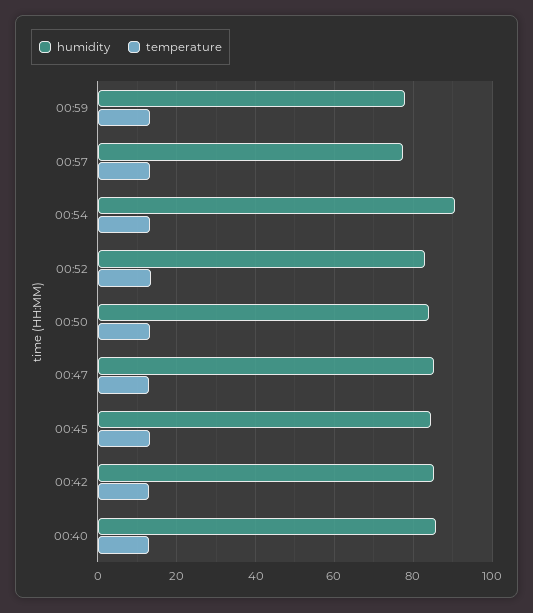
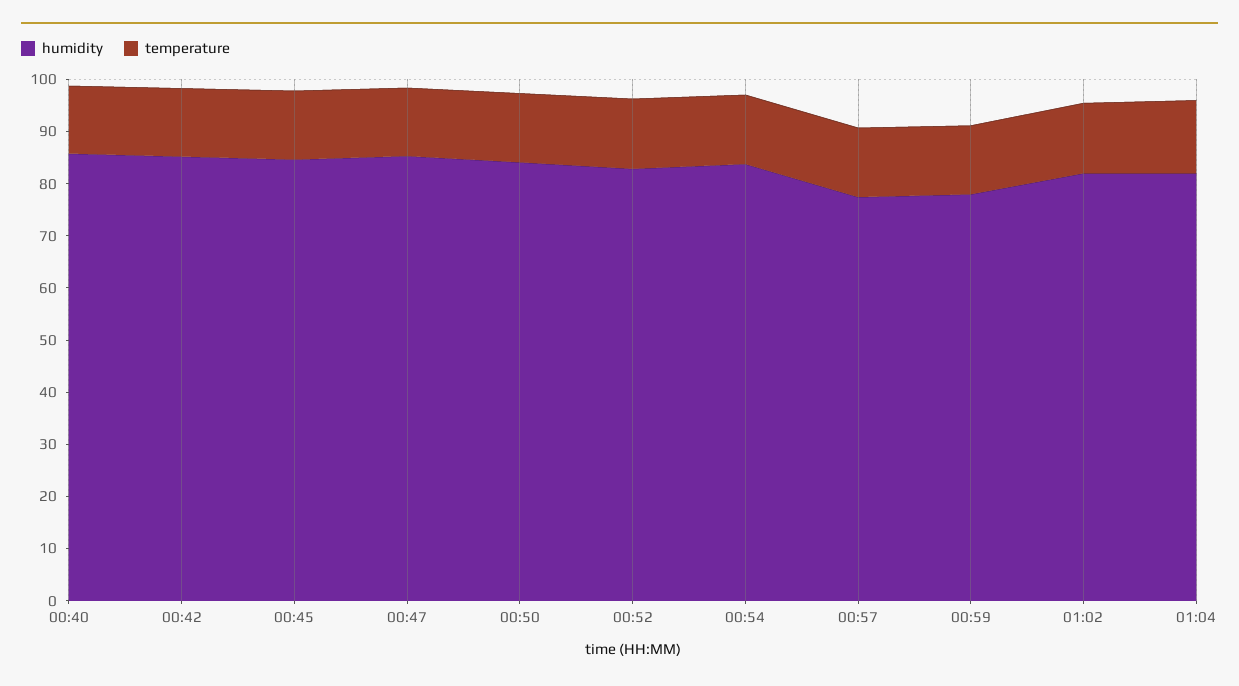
humidity, 00:54: 90 -> 84
humidity, 01:02: none -> 82
temperature, 01:02: none -> 14
humidity, 01:04: none -> 82
temperature, 01:04: none -> 14

